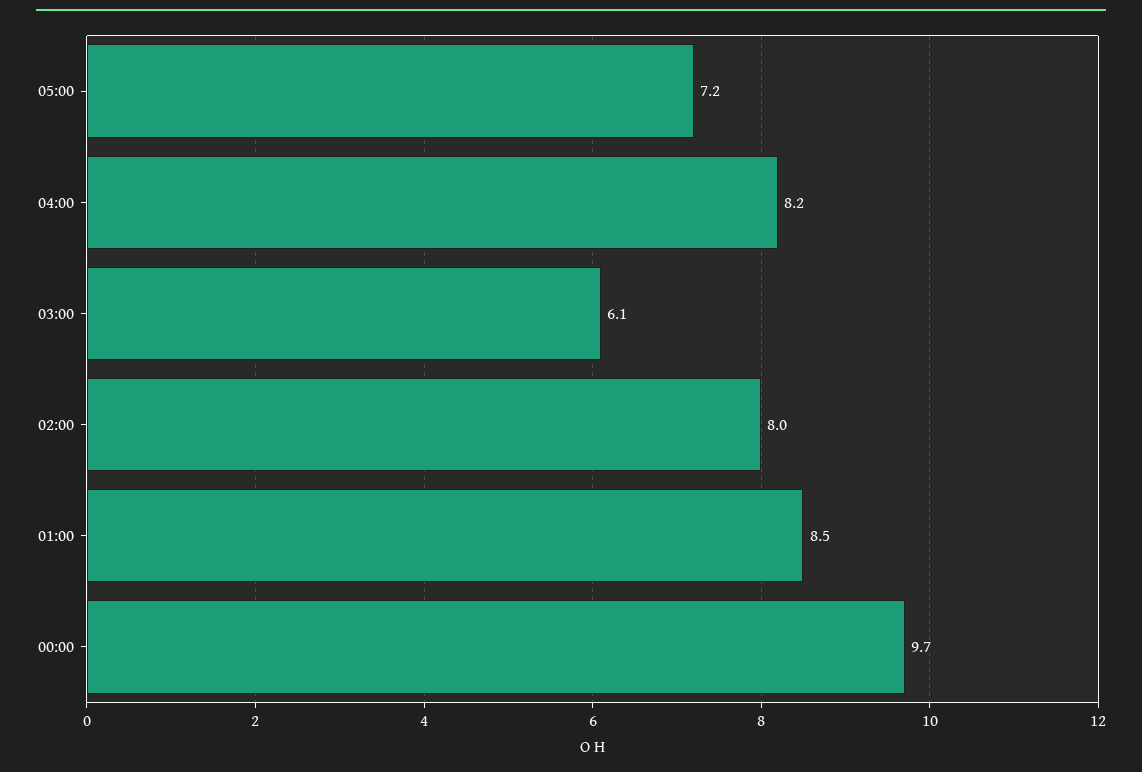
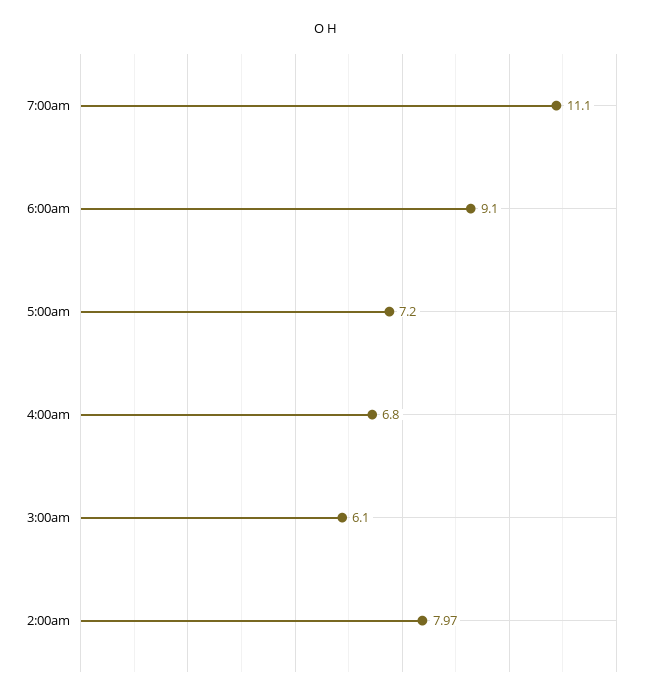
04:00: 8.2 -> 6.8
01:00: 8.5 -> none
00:00: 9.7 -> none
7:00am: none -> 11.1
6:00am: none -> 9.1

